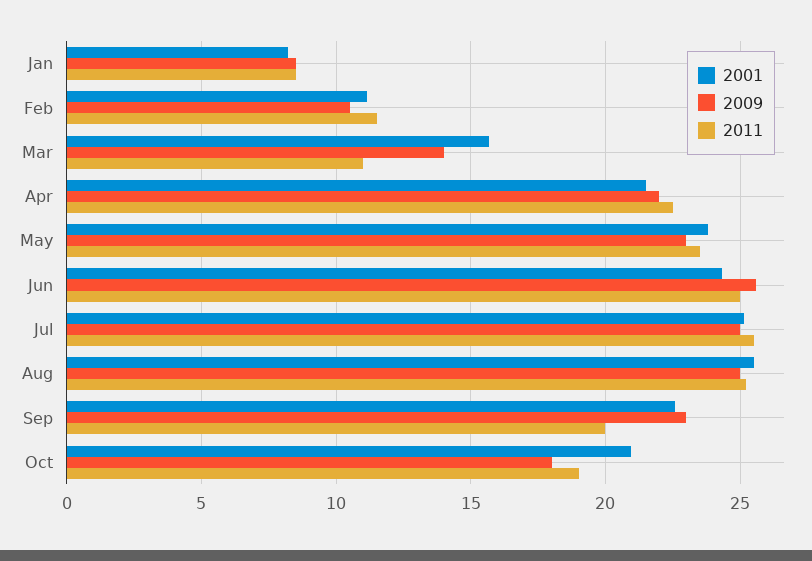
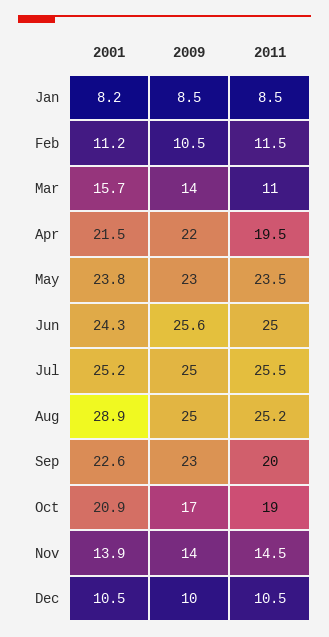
2011, Apr: 22.5 -> 19.5
2001, Aug: 25.5 -> 28.9
2009, Oct: 18 -> 17
2001, Nov: none -> 13.9
2009, Nov: none -> 14
2011, Nov: none -> 14.5
2001, Dec: none -> 10.5
2009, Dec: none -> 10
2011, Dec: none -> 10.5

